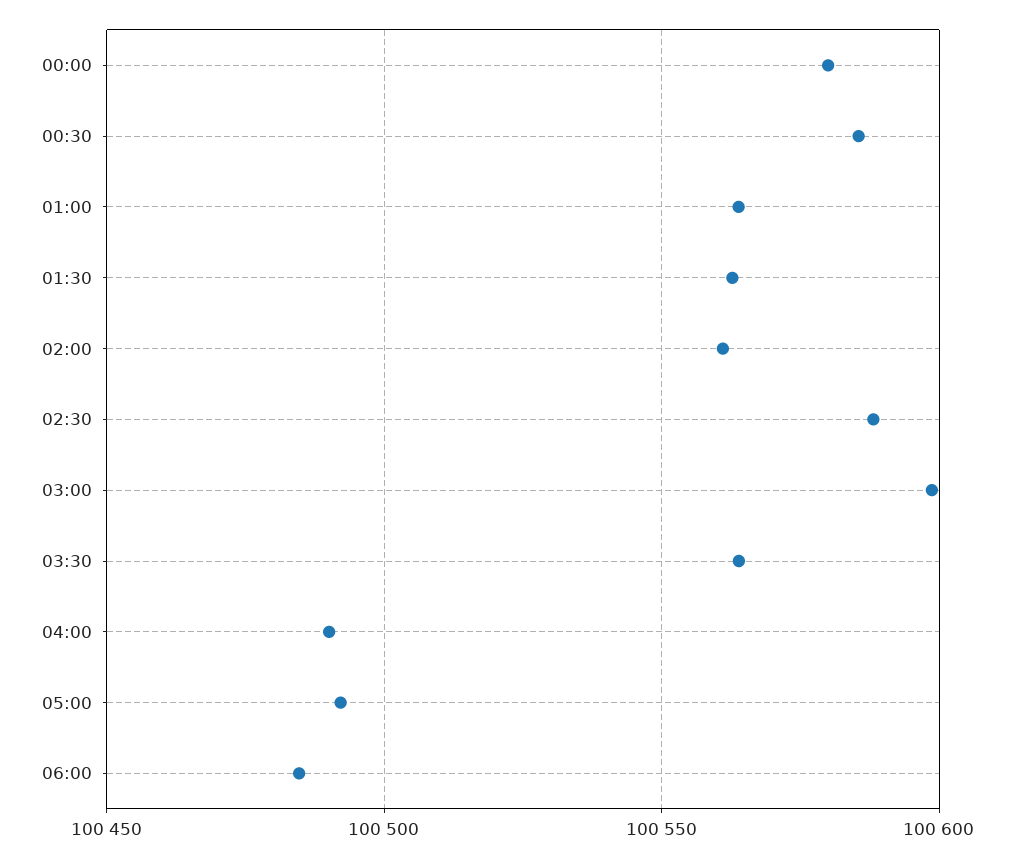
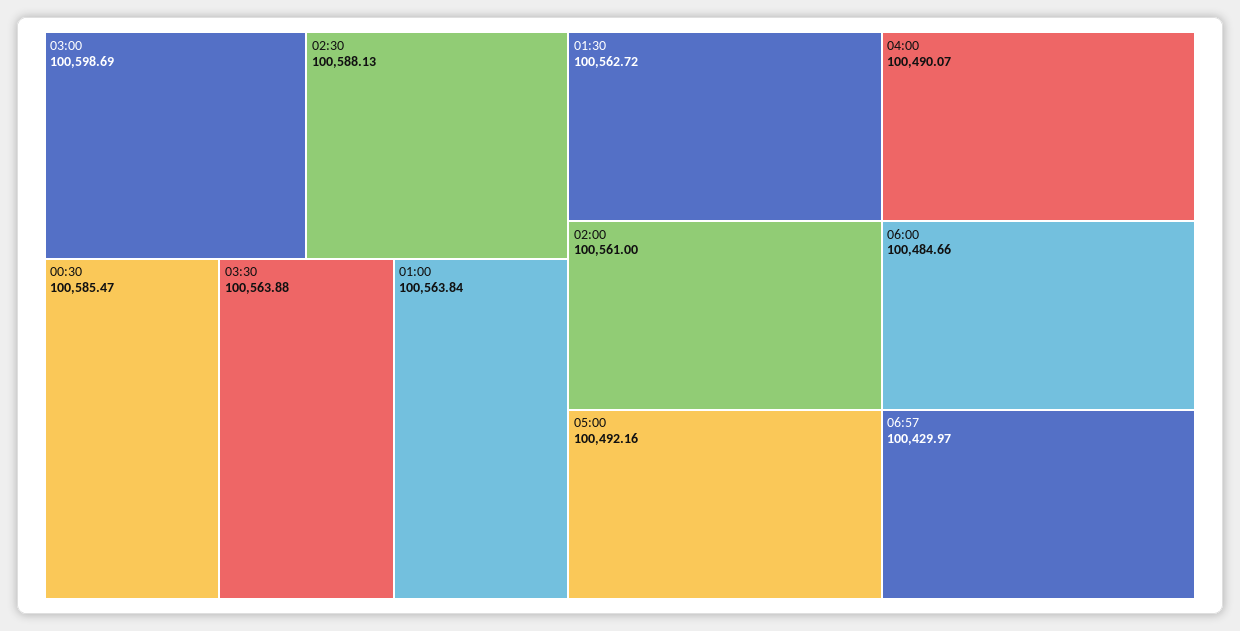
00:00: 100580 -> none
06:57: none -> 100429.97

